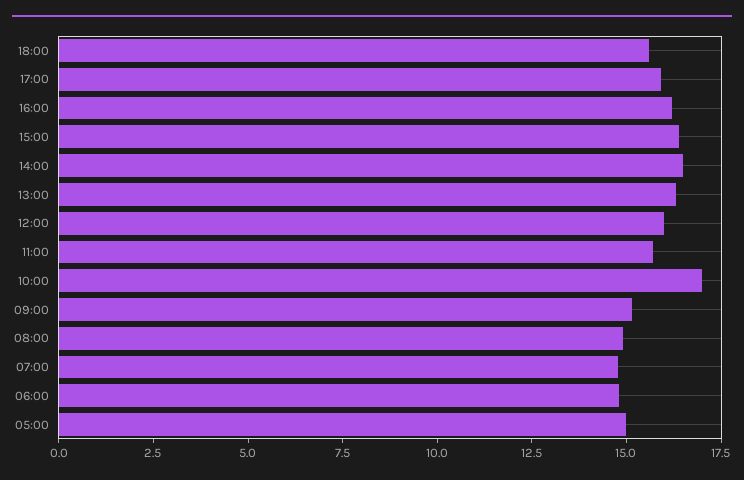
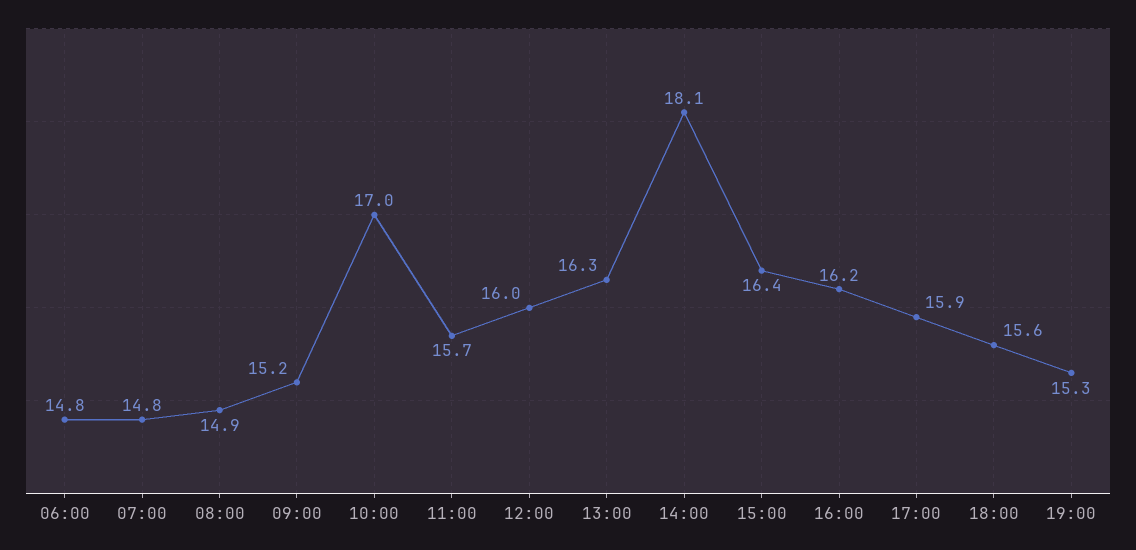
14:00: 16.5 -> 18.1
05:00: 15 -> none
19:00: none -> 15.3

